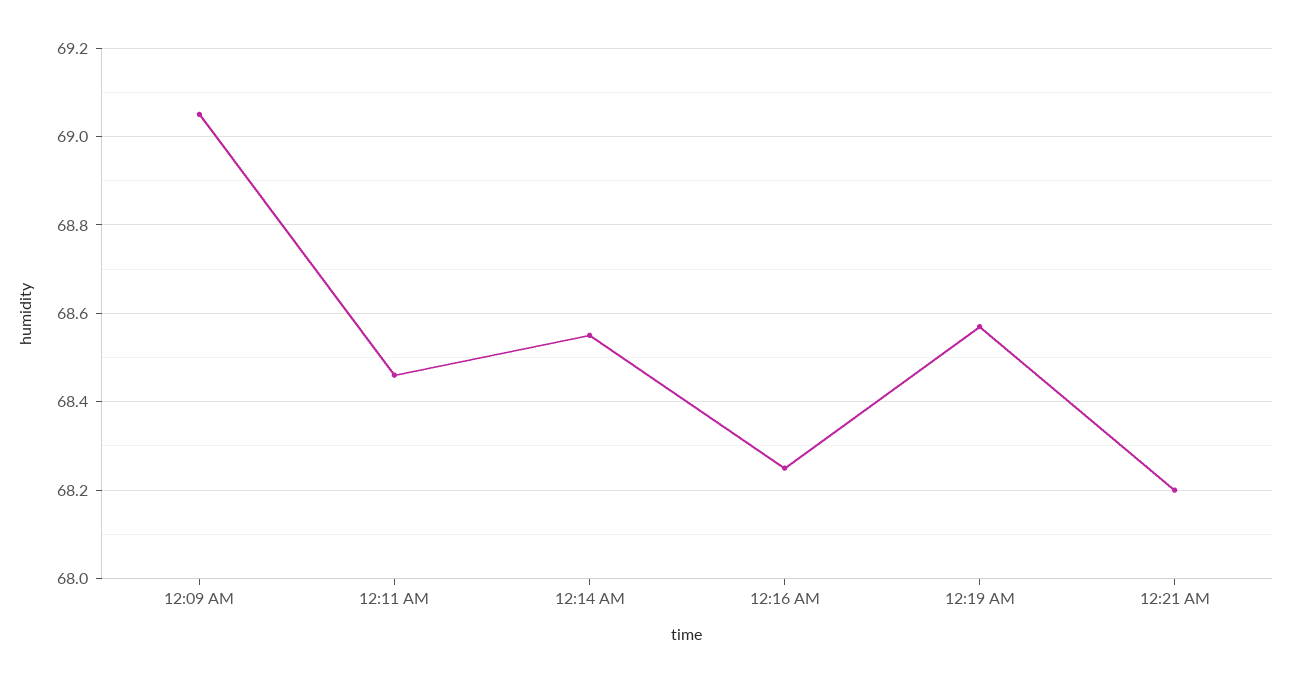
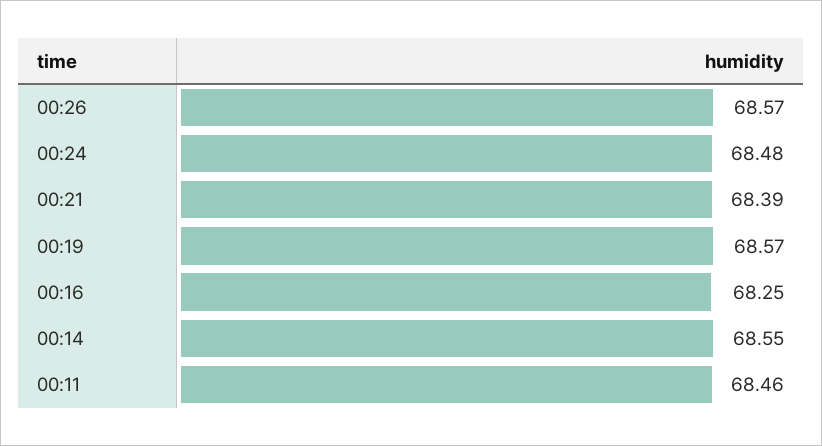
12:09 AM: 69.05 -> none
12:21 AM: 68.2 -> 68.39
00:26: none -> 68.57
00:24: none -> 68.48

